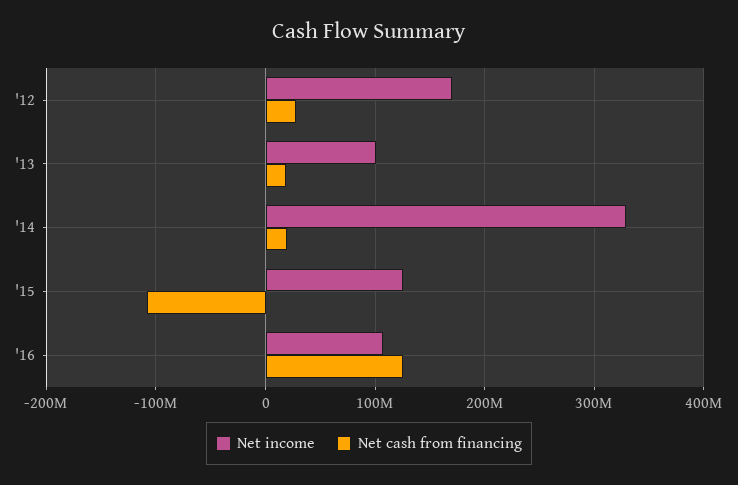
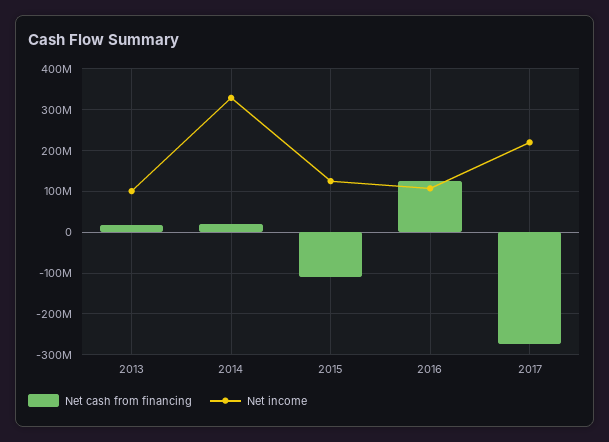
Net income, '12: 170000000 -> none
Net cash from financing, '12: 30000000 -> none
Net cash from financing, 2017: none -> -280000000
Net income, 2017: none -> 220000000

